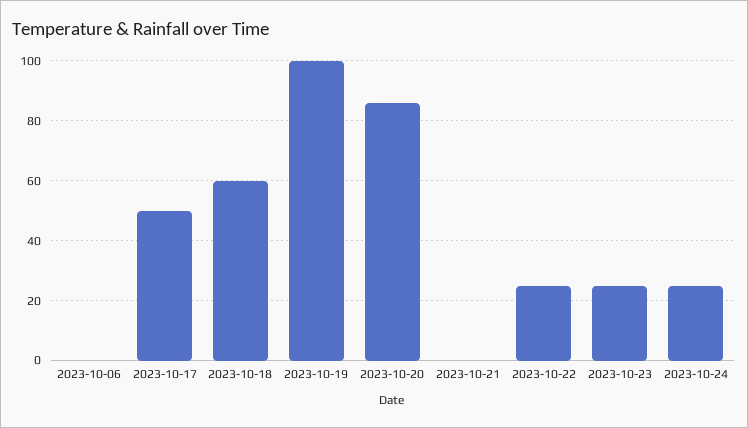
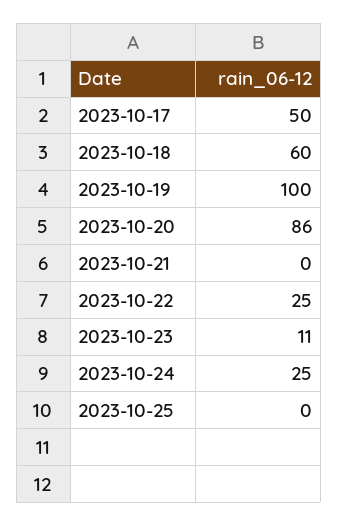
2023-10-06: 0 -> none
2023-10-23: 25 -> 11
2023-10-25: none -> 0

